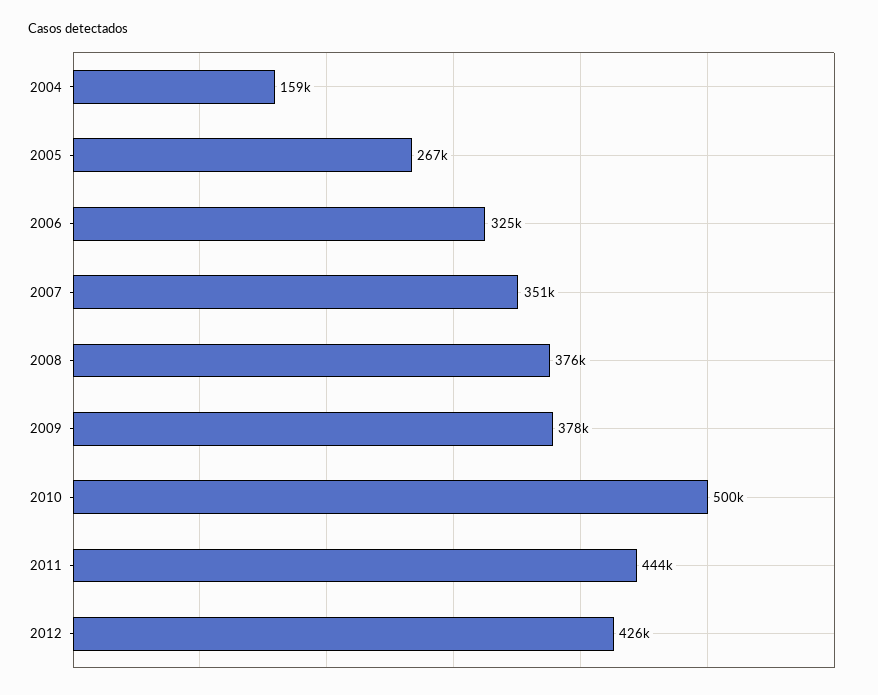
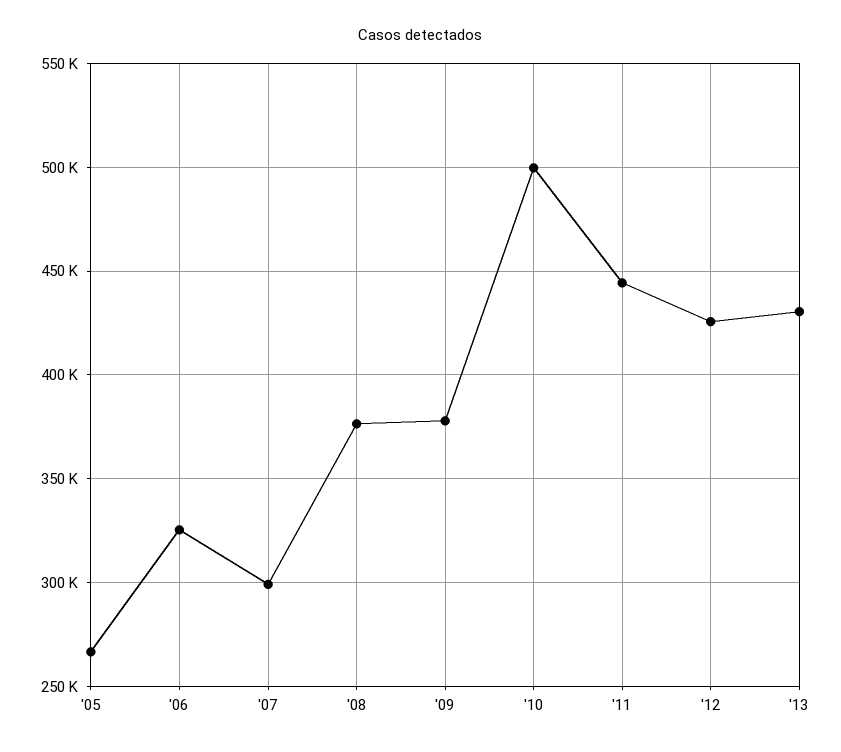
2004: 159000 -> none
2007: 351000 -> 300000
'13: none -> 430000

